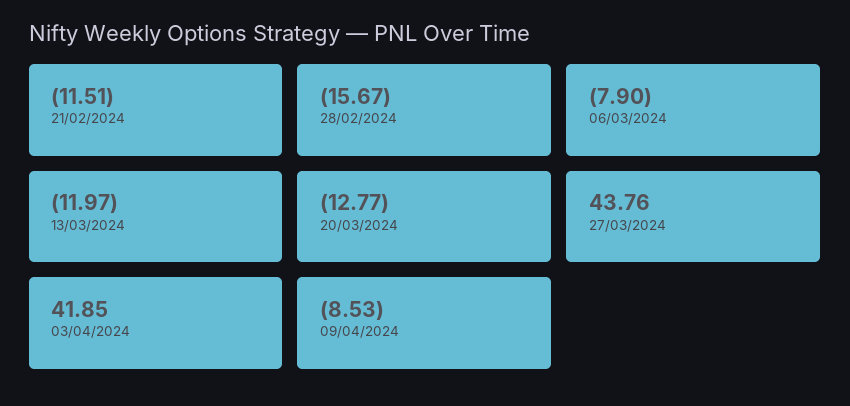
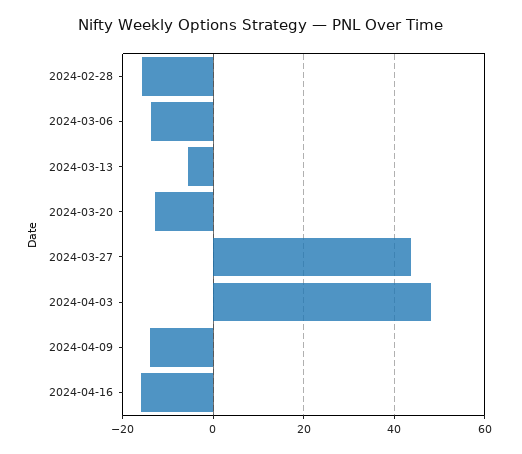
21/02/2024: -11.51 -> none
06/03/2024: -7.9 -> -14
13/03/2024: -11.97 -> -6
03/04/2024: 41.85 -> 48
09/04/2024: -8.53 -> -14
2024-04-16: none -> -16

